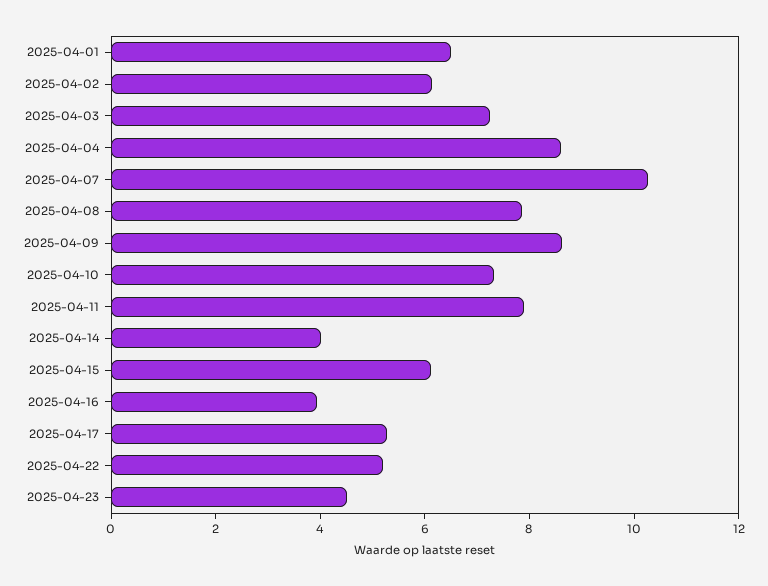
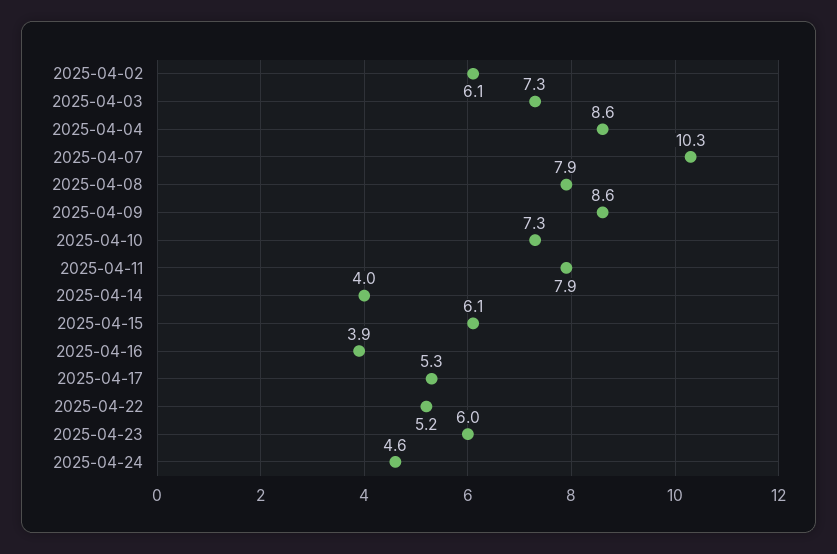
2025-04-01: 6.5 -> none
2025-04-23: 4.5 -> 6
2025-04-24: none -> 4.6

